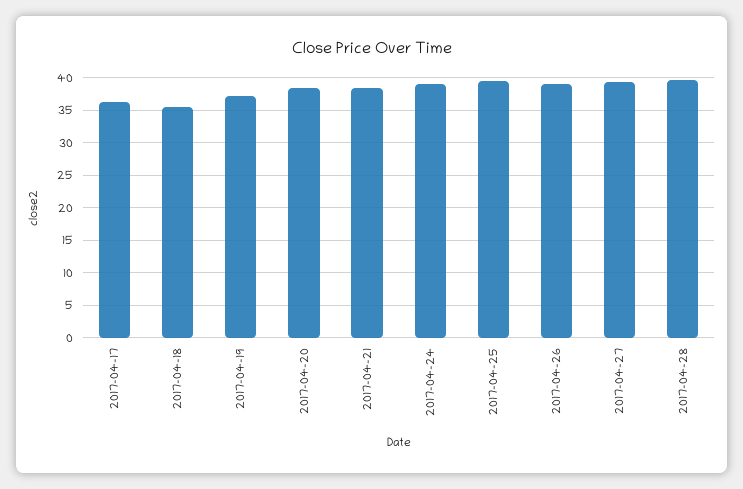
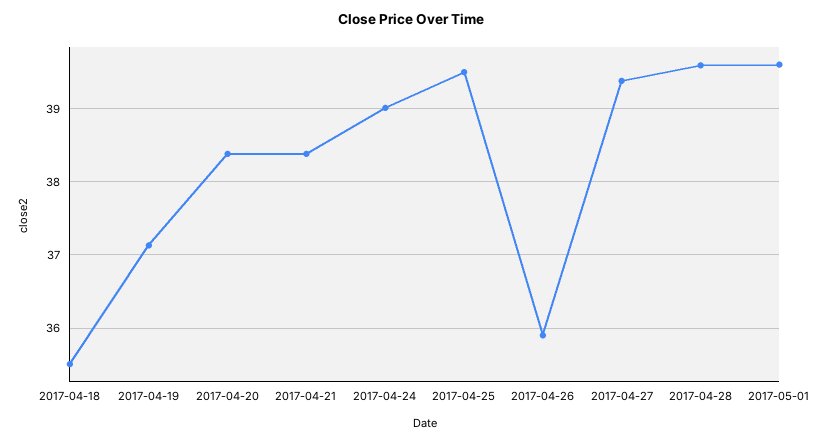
2017-04-17: 36 -> none
2017-04-26: 39 -> 35.9
2017-05-01: none -> 39.6

